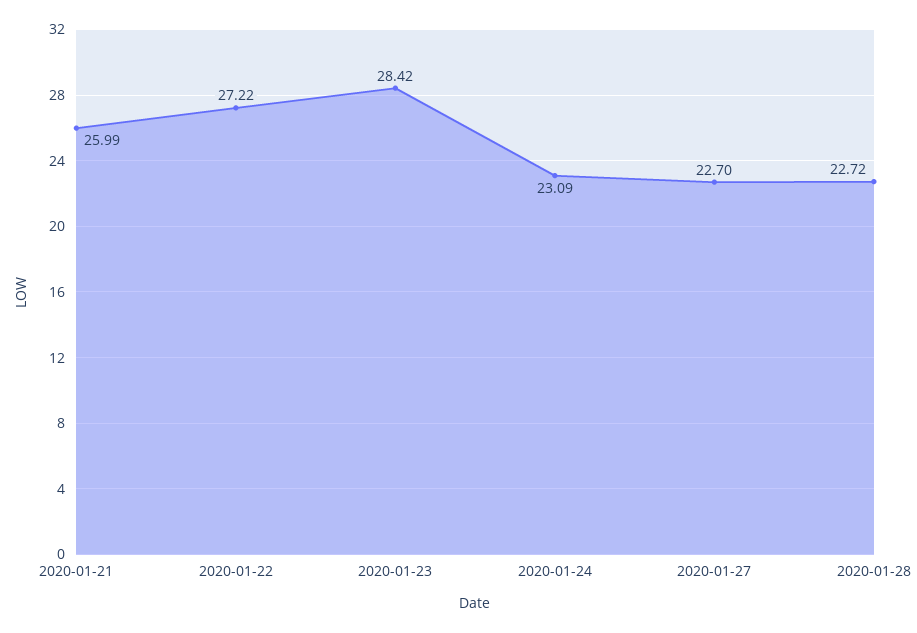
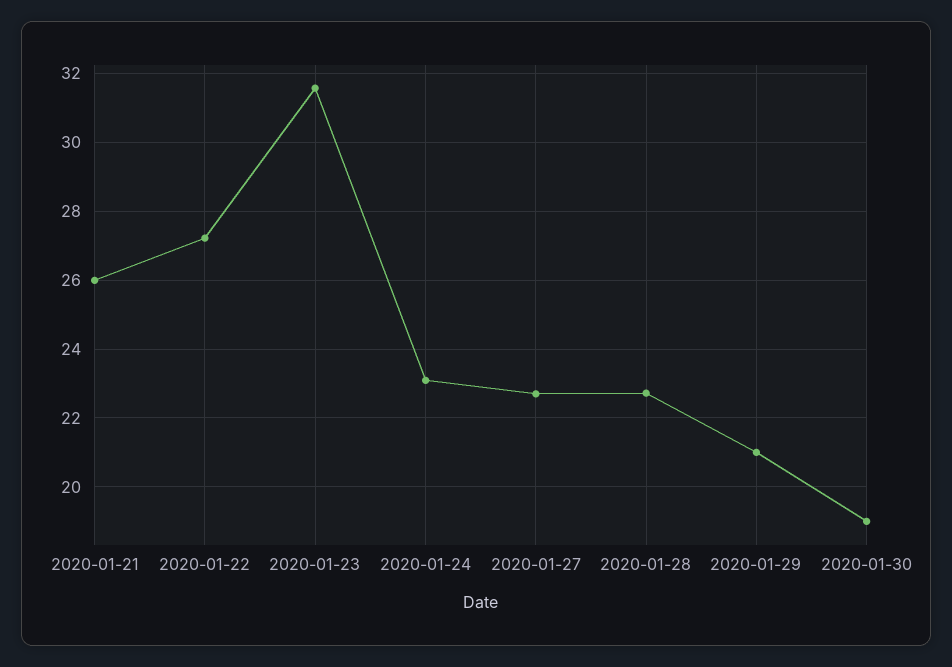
2020-01-23: 28.42 -> 31.6
2020-01-29: none -> 21
2020-01-30: none -> 19

